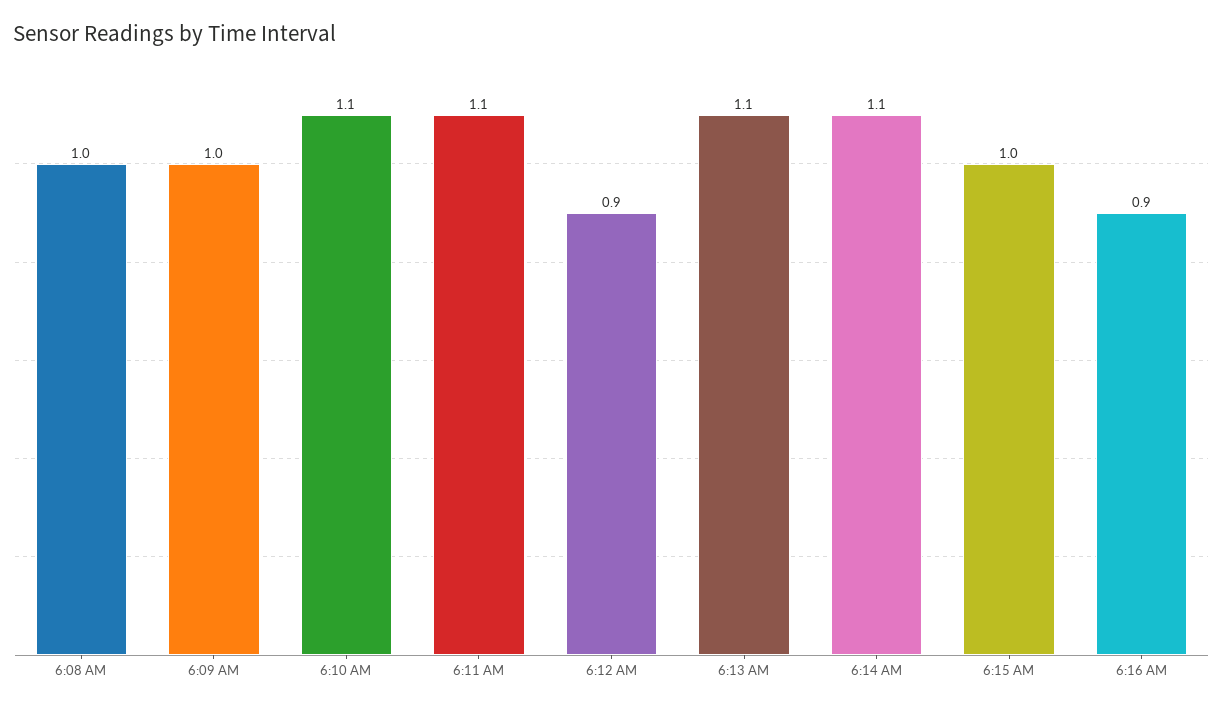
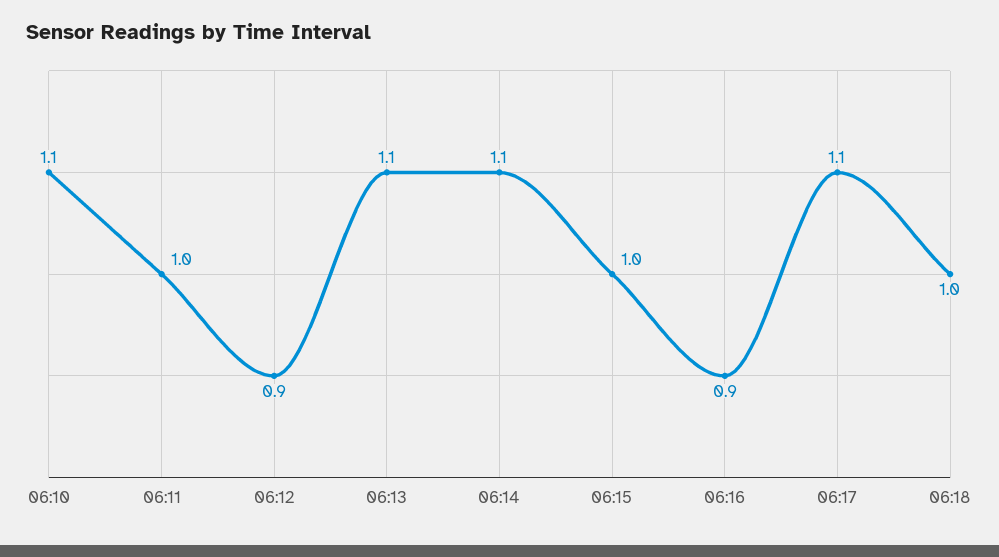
6:08 AM: 1 -> none
6:09 AM: 1 -> none
6:11 AM: 1.1 -> 1
06:17: none -> 1.1
06:18: none -> 1

